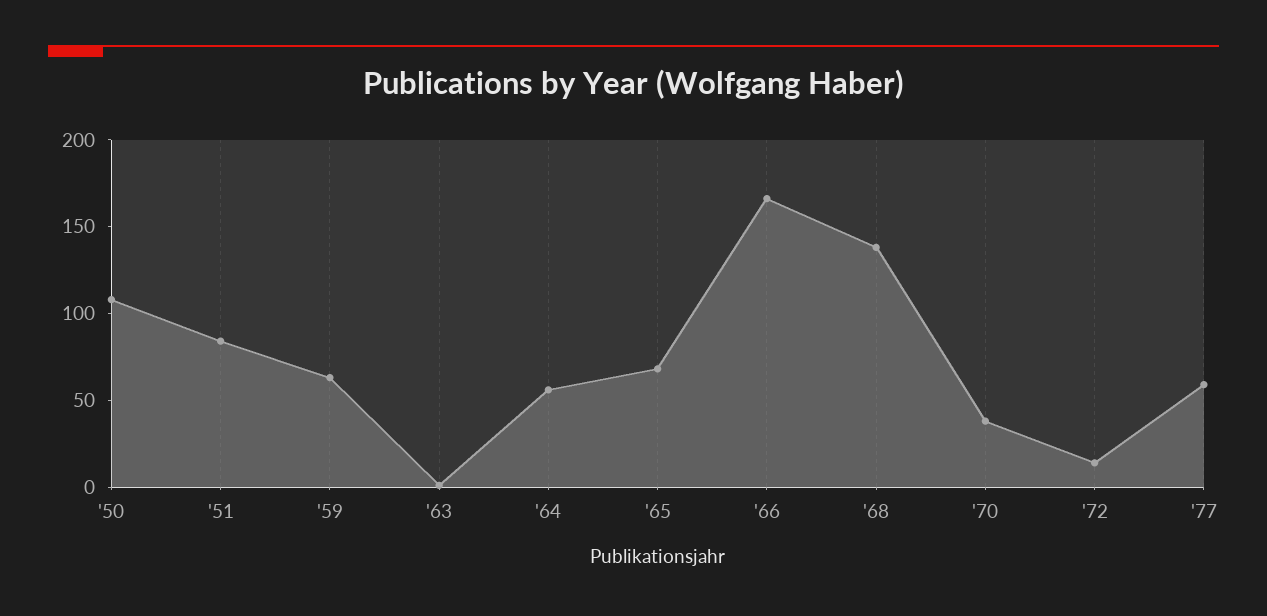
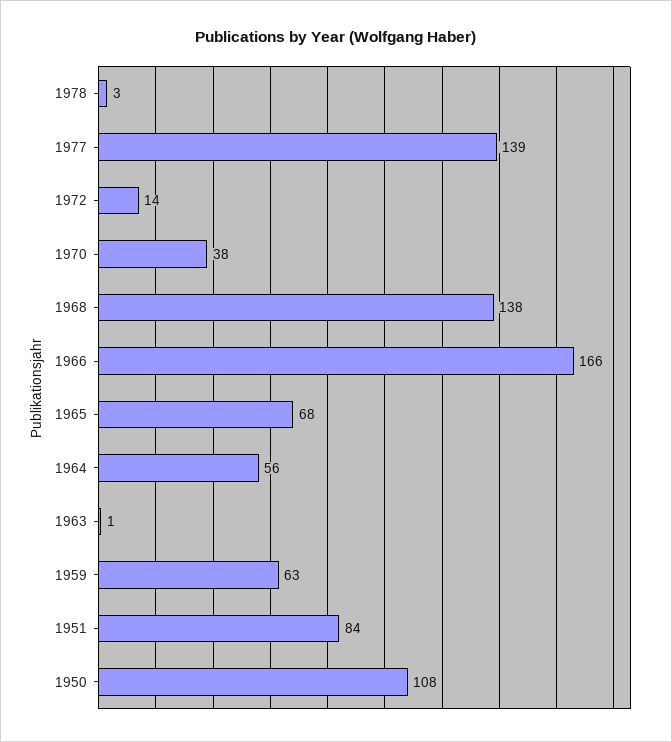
'77: 60 -> 139
1978: none -> 3

